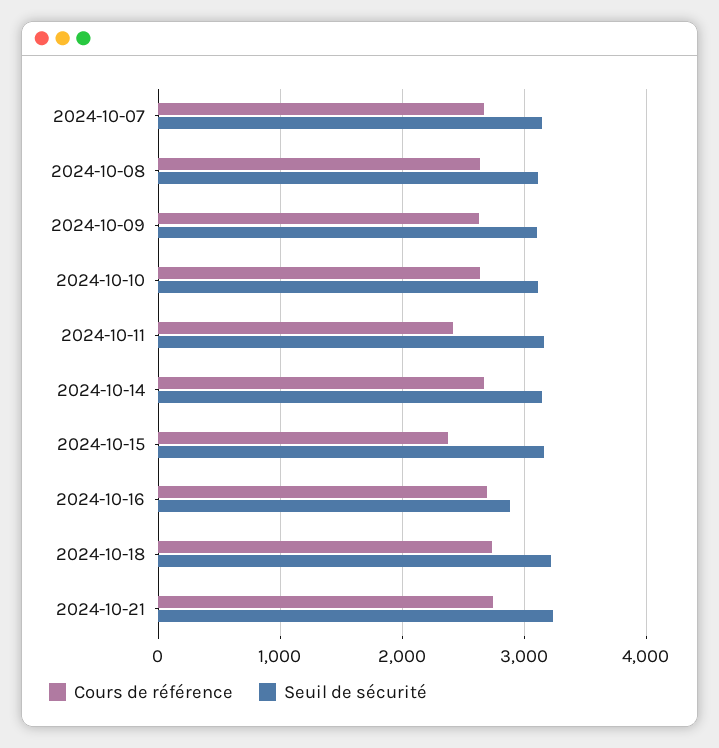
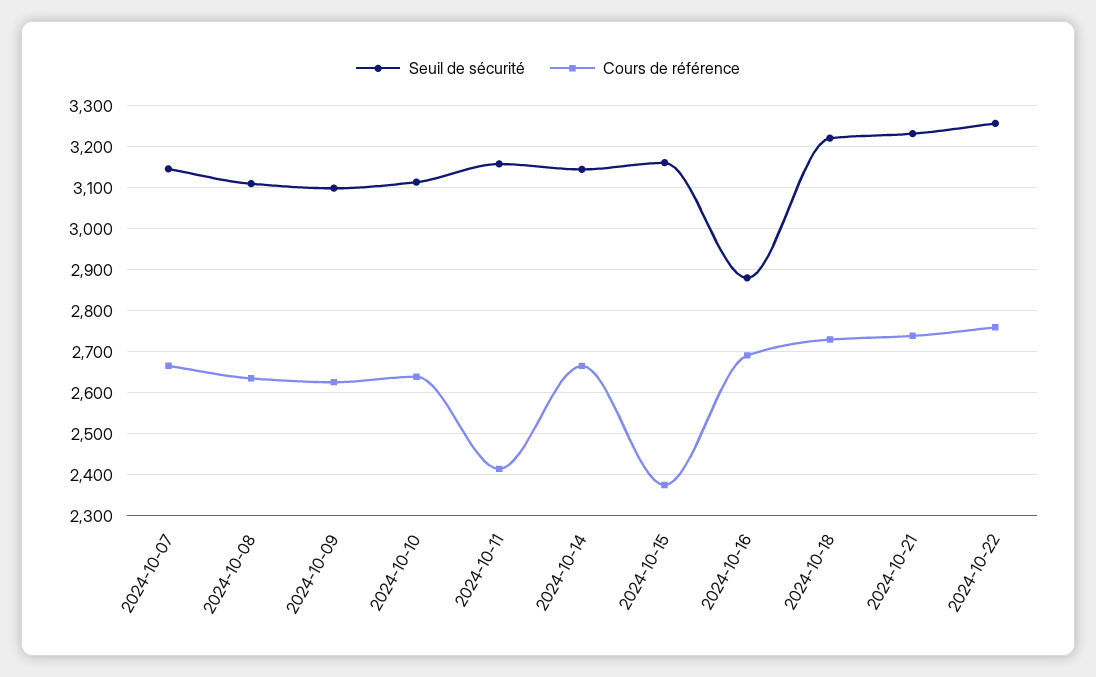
Seuil de sécurité, 2024-10-22: none -> 3260
Cours de référence, 2024-10-22: none -> 2760

